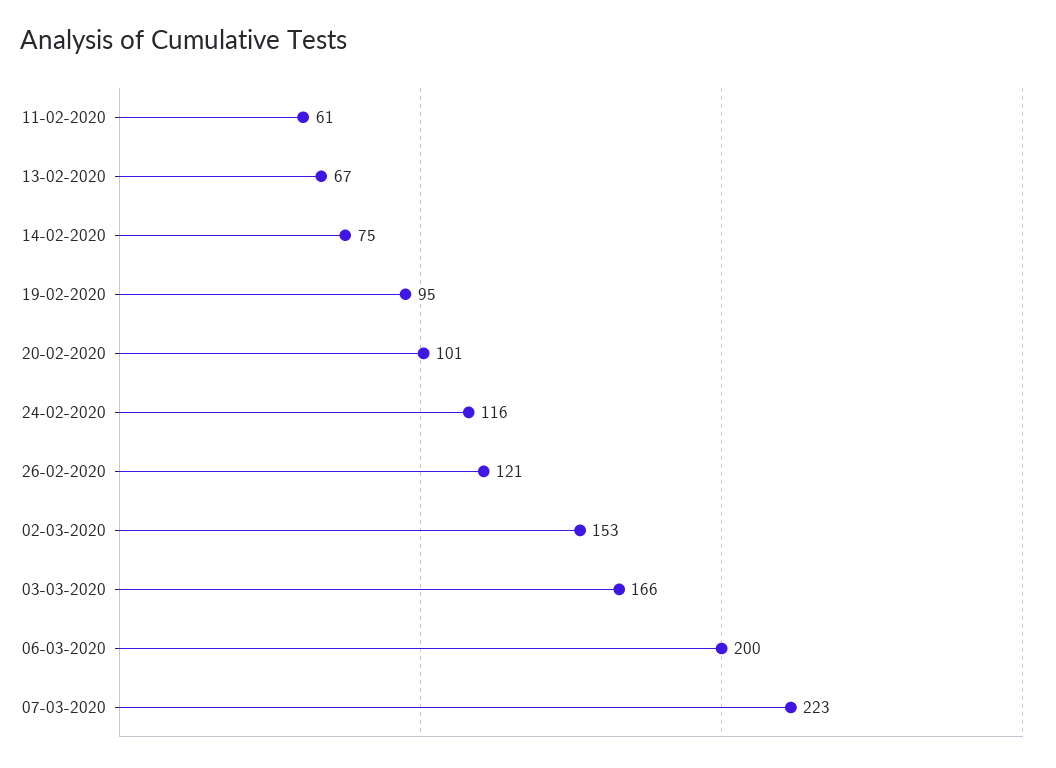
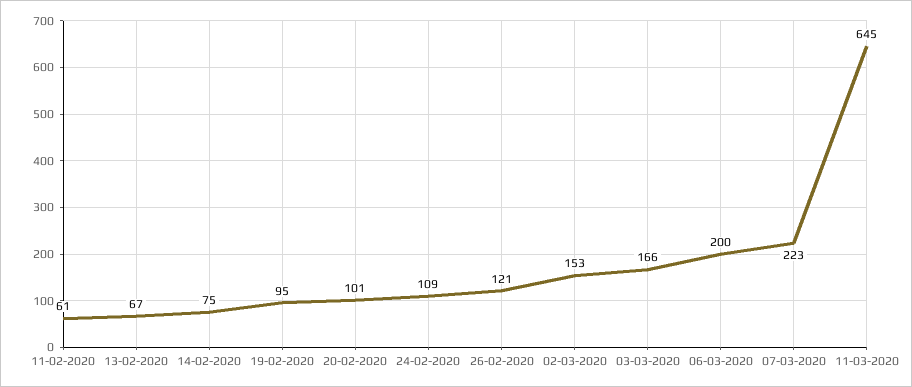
24-02-2020: 116 -> 109
11-03-2020: none -> 645

